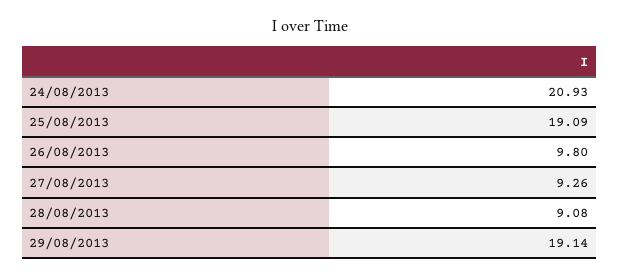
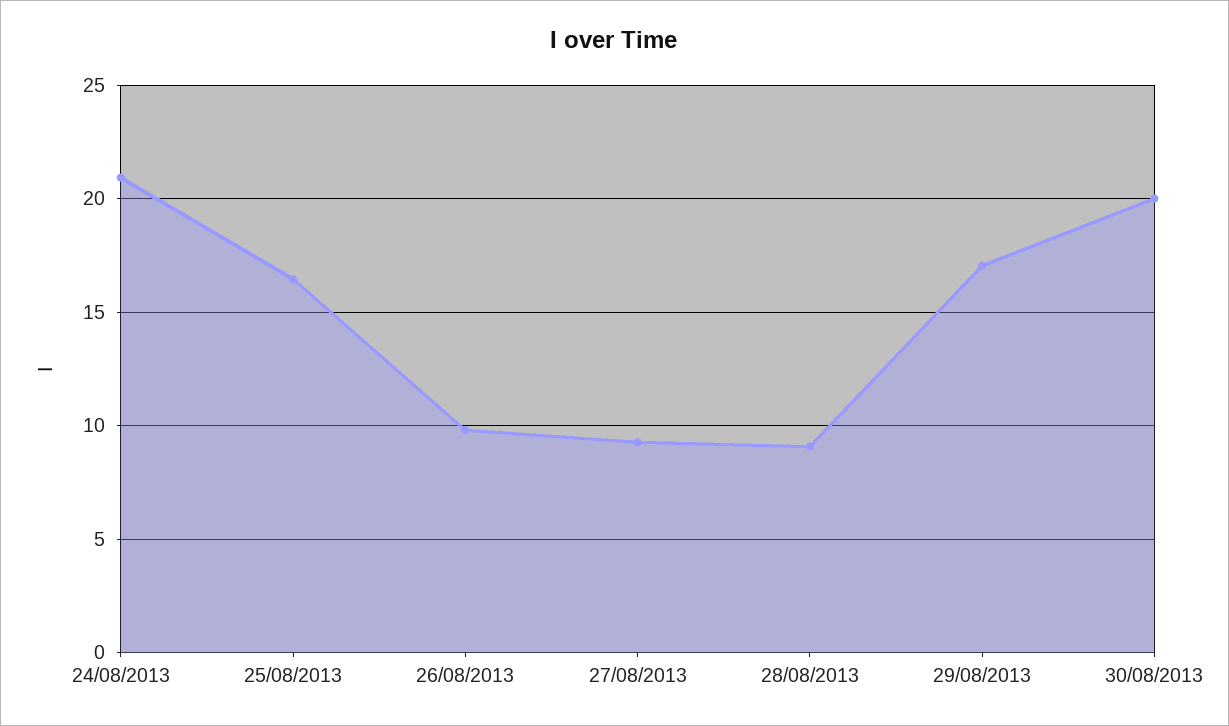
25/08/2013: 19.09 -> 16.5
29/08/2013: 19.14 -> 17
30/08/2013: none -> 20

